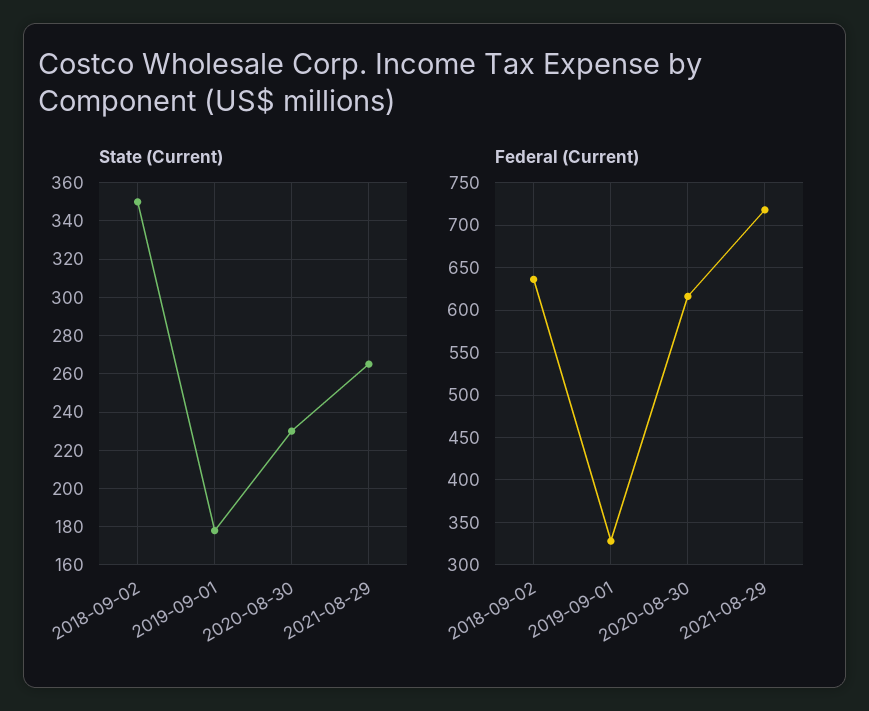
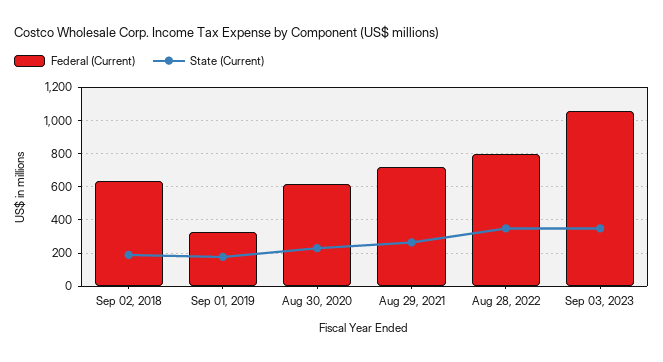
State (Current), 2018-09-02: 350 -> 200
Federal (Current), Aug 28, 2022: none -> 800
State (Current), Aug 28, 2022: none -> 350
Federal (Current), Sep 03, 2023: none -> 1050
State (Current), Sep 03, 2023: none -> 350

